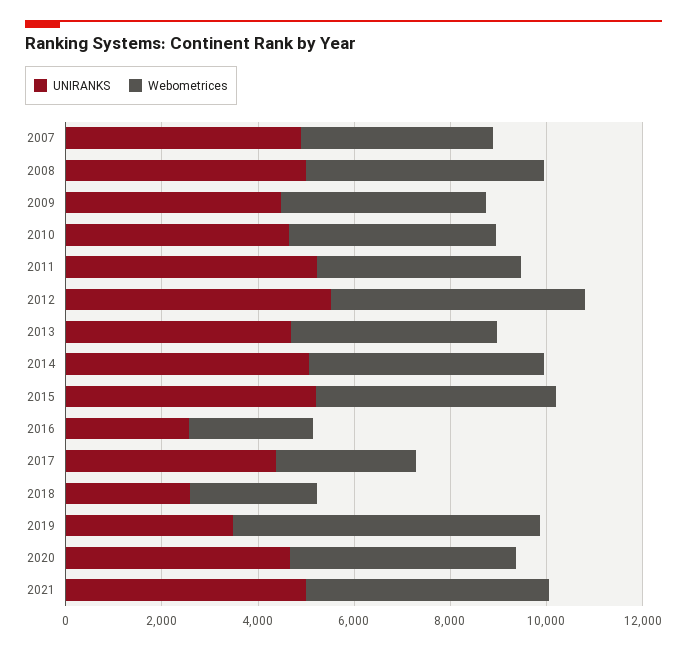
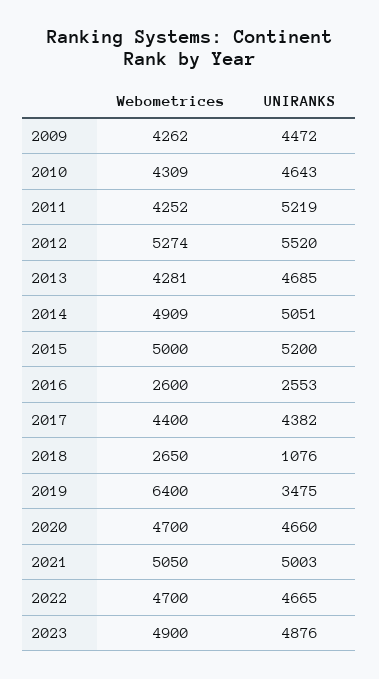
UNIRANKS, 2007: 5000 -> none
Webometrices, 2007: 4000 -> none
UNIRANKS, 2008: 5000 -> none
Webometrices, 2008: 5000 -> none
Webometrices, 2017: 3000 -> 4400
UNIRANKS, 2018: 2500 -> 1076
Webometrices, 2022: none -> 4700
UNIRANKS, 2022: none -> 4665
Webometrices, 2023: none -> 4900
UNIRANKS, 2023: none -> 4876

